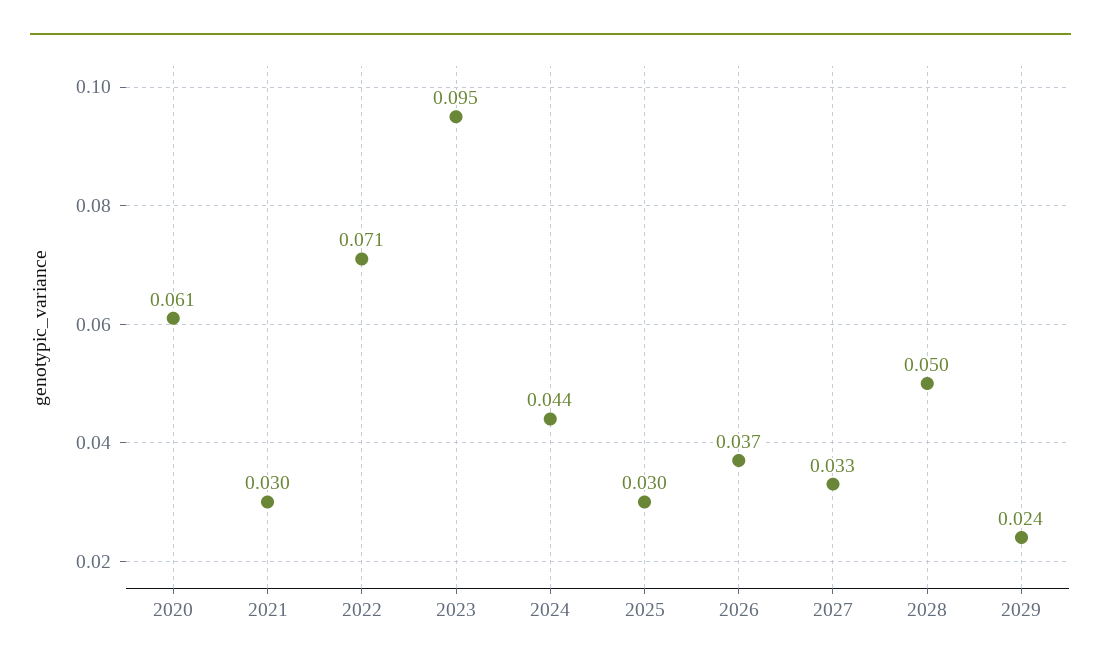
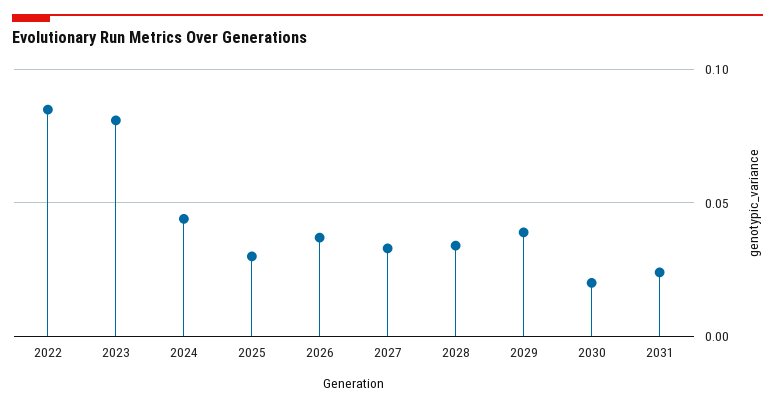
2020: 0.061 -> none
2021: 0.03 -> none
2022: 0.071 -> 0.085
2023: 0.095 -> 0.08
2028: 0.05 -> 0.035
2029: 0.024 -> 0.04
2030: none -> 0.02
2031: none -> 0.025

